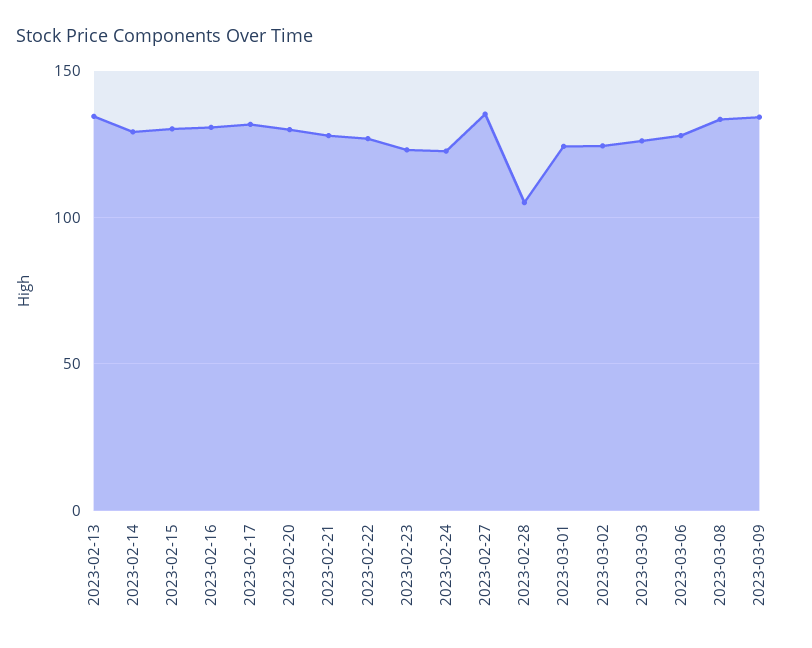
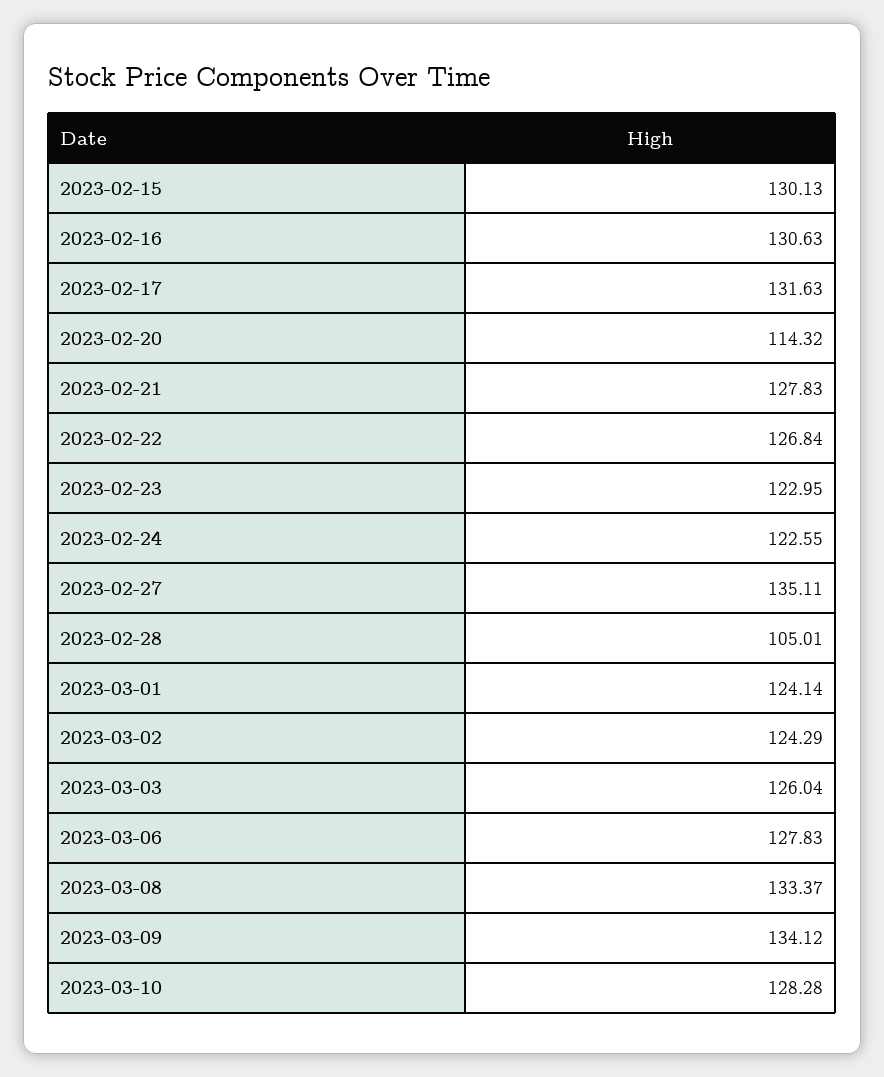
2023-02-13: 135 -> none
2023-02-14: 130 -> none
2023-02-20: 130 -> 114.32
2023-03-10: none -> 128.28

